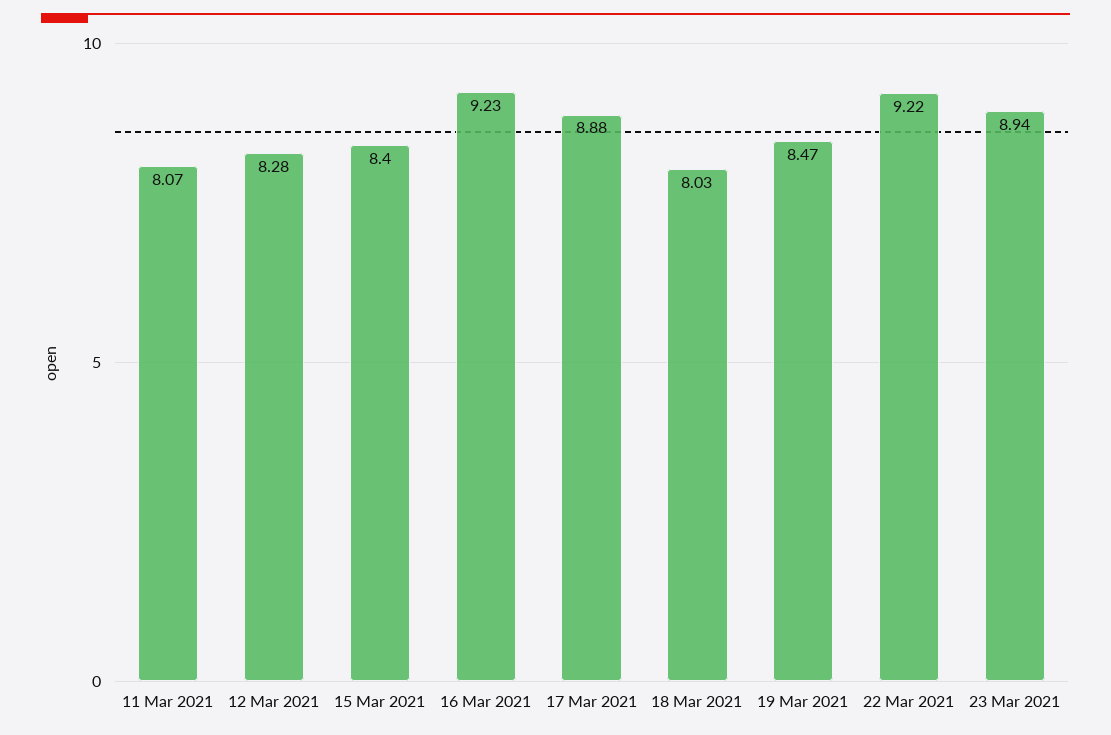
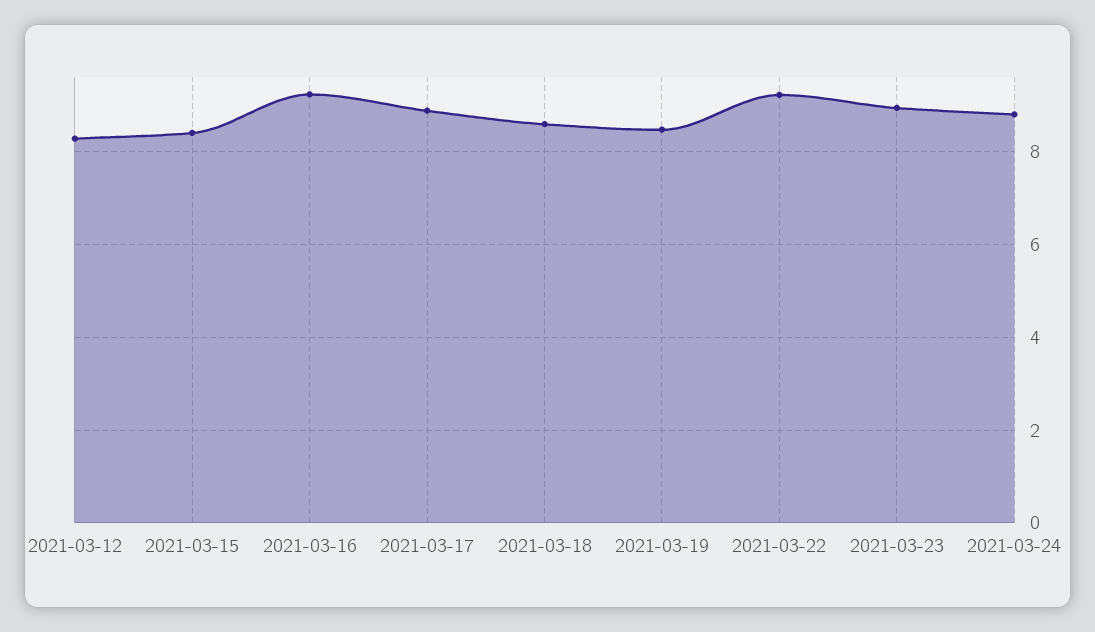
11 Mar 2021: 8.07 -> none
18 Mar 2021: 8.03 -> 8.6
2021-03-24: none -> 8.8

